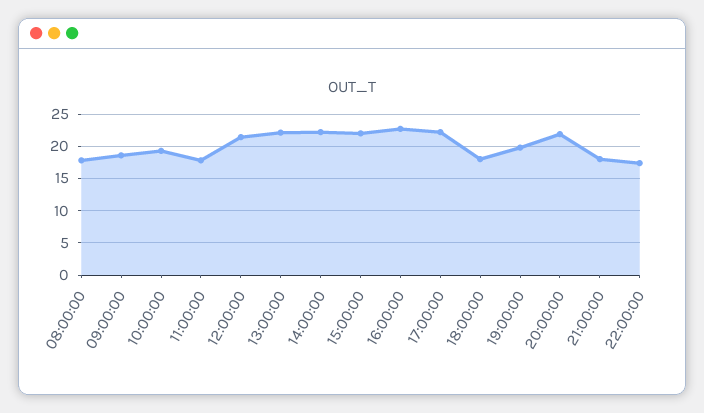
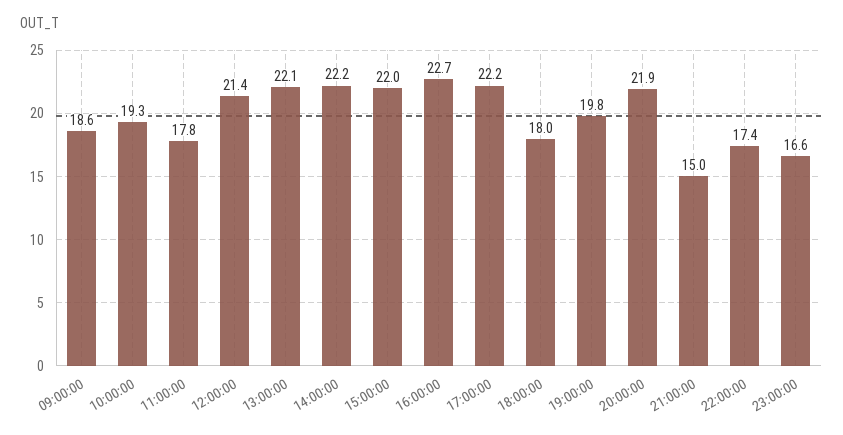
08:00:00: 18 -> none
21:00:00: 18 -> 15
23:00:00: none -> 16.6

